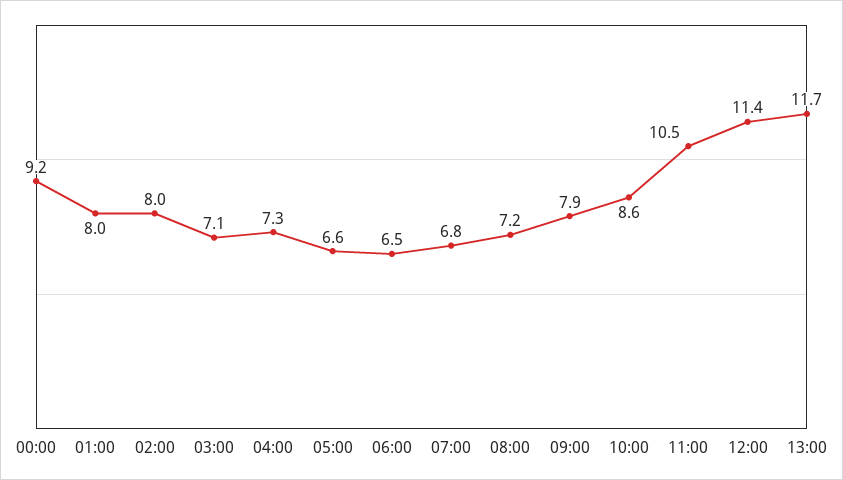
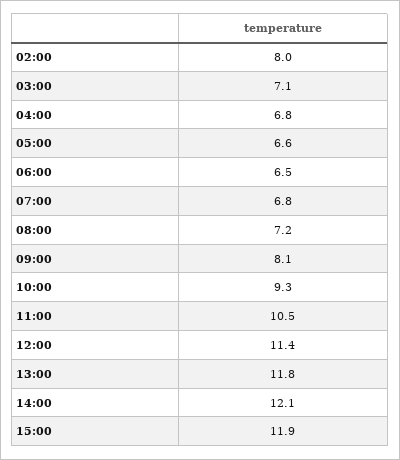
00:00: 9.2 -> none
01:00: 8 -> none
04:00: 7.3 -> 6.8
09:00: 7.9 -> 8.1
10:00: 8.6 -> 9.3
13:00: 11.7 -> 11.8
14:00: none -> 12.1
15:00: none -> 11.9

